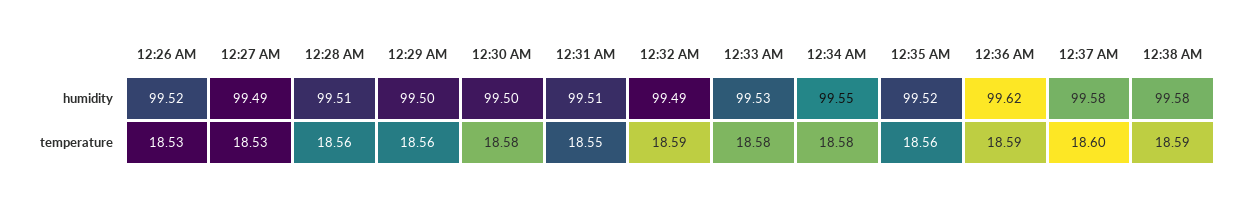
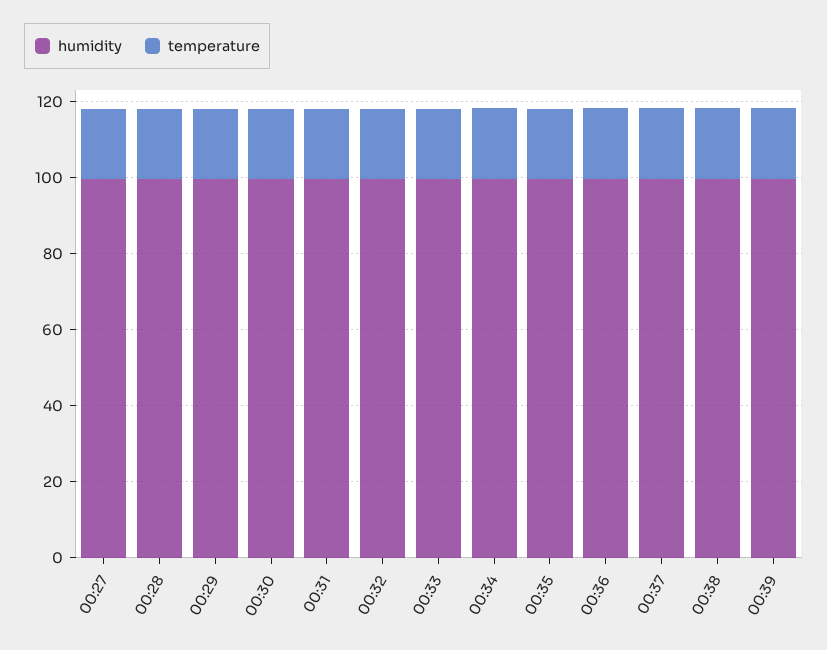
humidity, 12:26 AM: 99.52 -> none
temperature, 12:26 AM: 18.53 -> none
humidity, 00:39: none -> 100
temperature, 00:39: none -> 20

